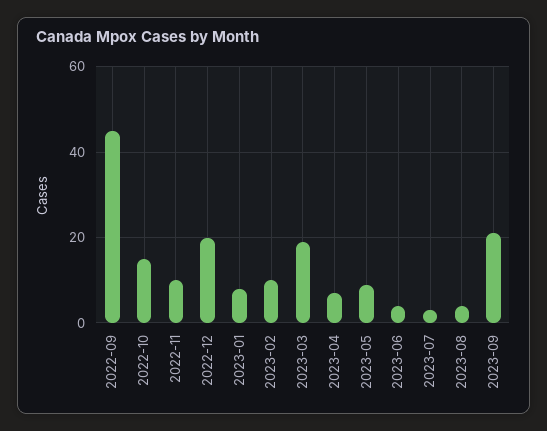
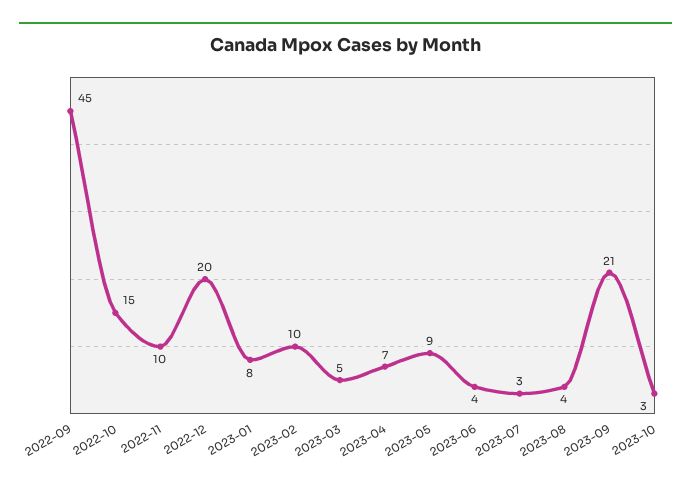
2023-03: 20 -> 5
2023-10: none -> 3

